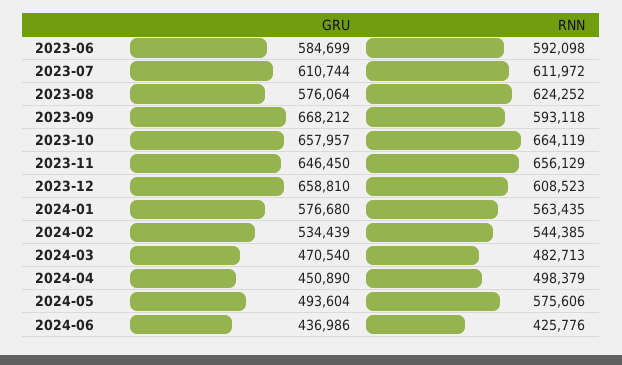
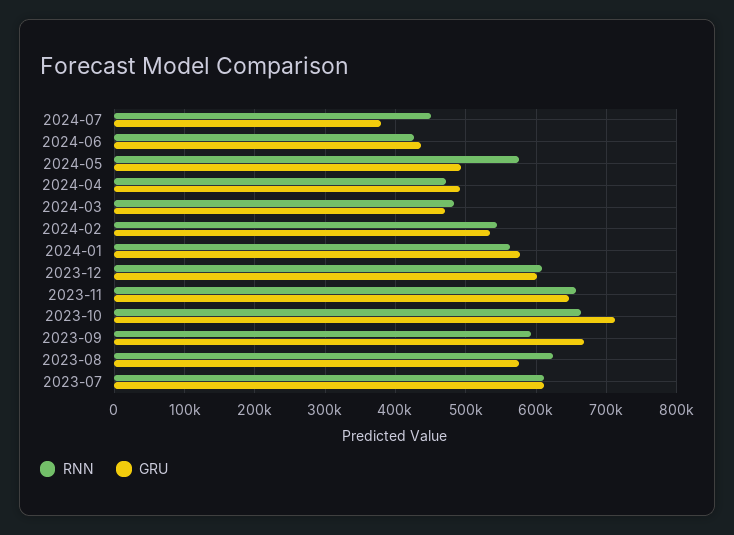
GRU, 2023-06: 584699 -> none
RNN, 2023-06: 592098 -> none
GRU, 2023-10: 657957 -> 710000
GRU, 2023-12: 658810 -> 600000
GRU, 2024-04: 450890 -> 490000
RNN, 2024-04: 498379 -> 470000
RNN, 2024-07: none -> 450000
GRU, 2024-07: none -> 380000

